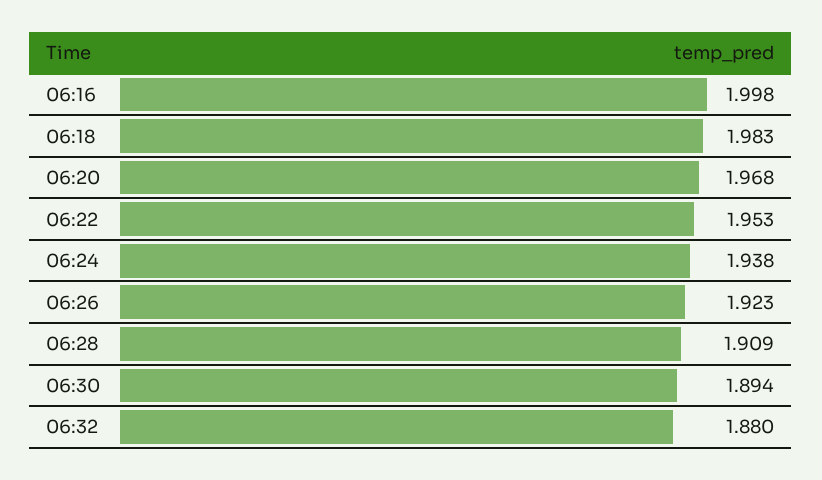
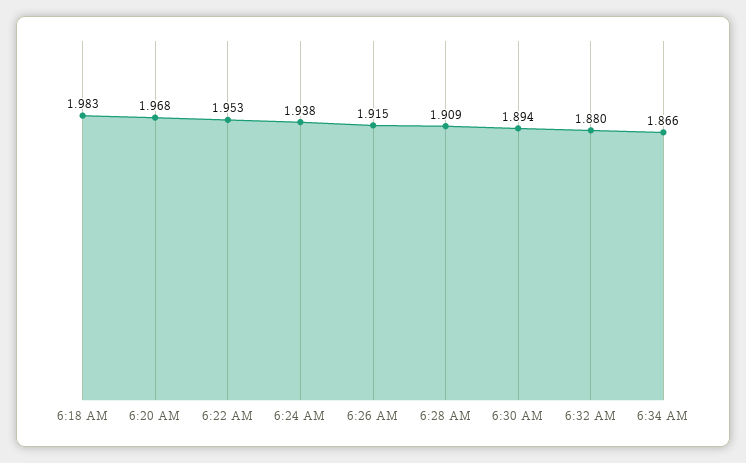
06:16: 1.998 -> none
06:26: 1.923 -> 1.915
6:34 AM: none -> 1.866

